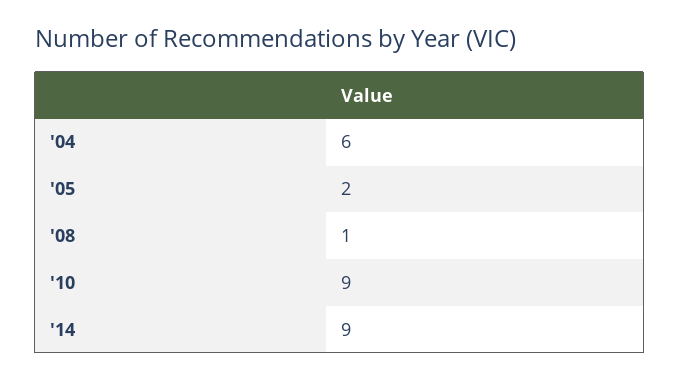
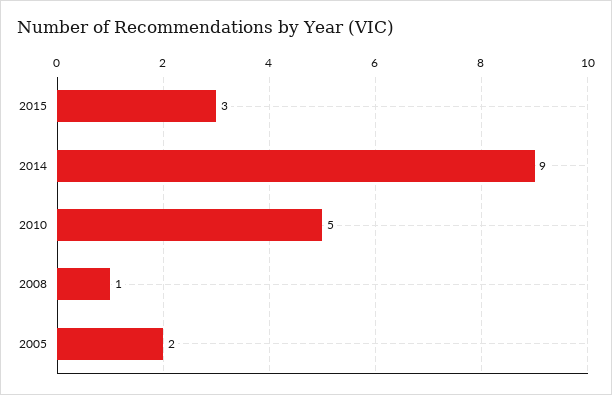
'04: 6 -> none
'10: 9 -> 5
2015: none -> 3

